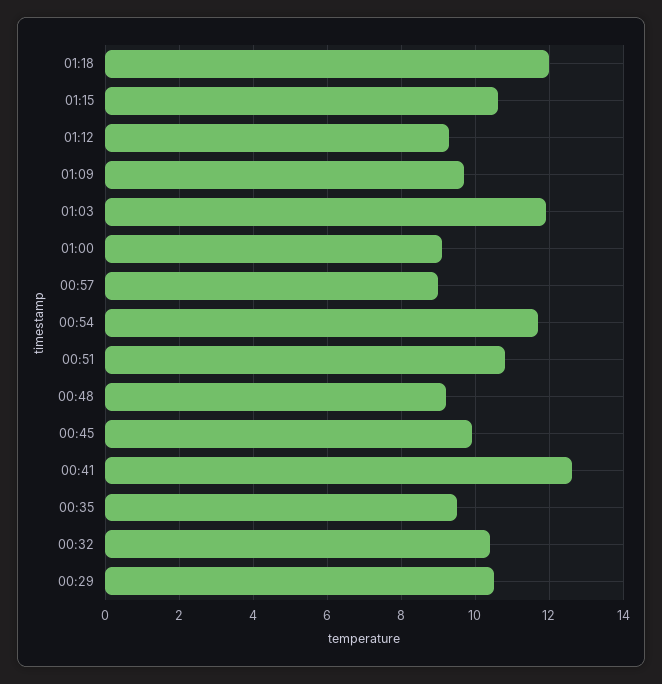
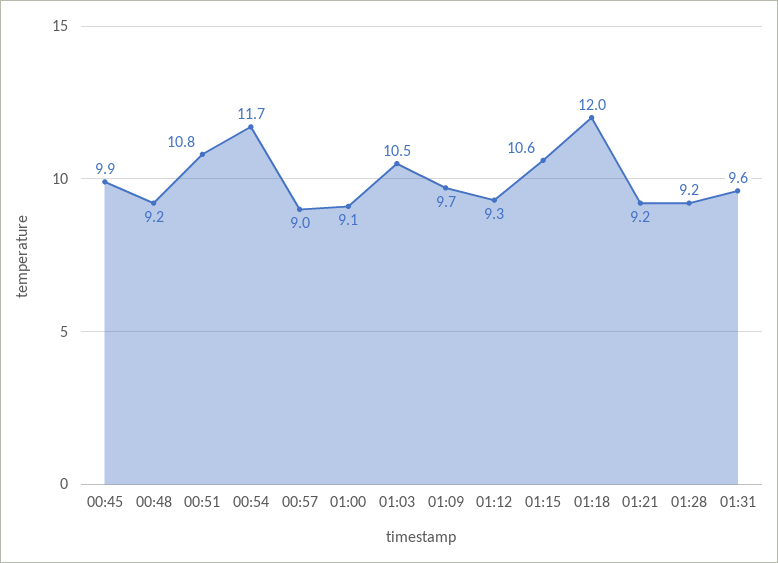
01:03: 12 -> 10.5
00:41: 12.5 -> none
00:35: 9.5 -> none
00:32: 10.5 -> none
00:29: 10.5 -> none
01:21: none -> 9.2
01:28: none -> 9.2
01:31: none -> 9.6

